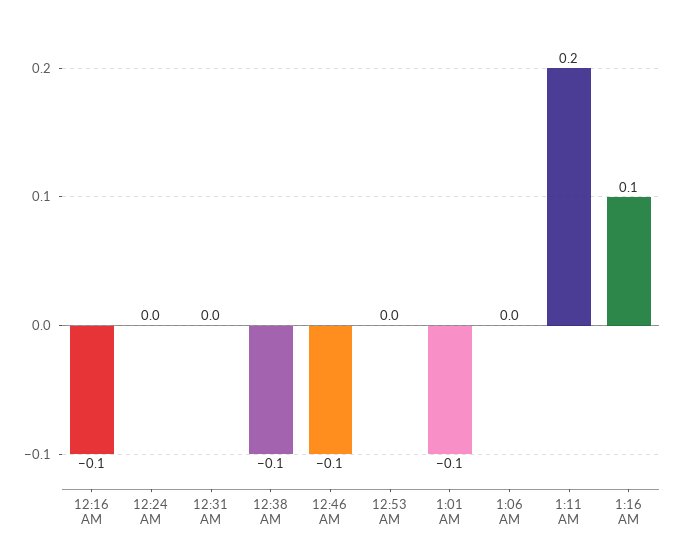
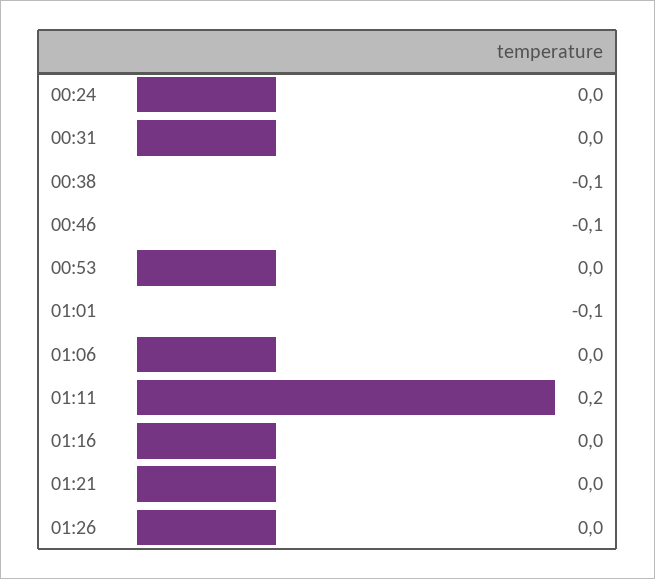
12:16 AM: -0.1 -> none
1:16 AM: 0.1 -> 0
01:21: none -> 0
01:26: none -> 0

